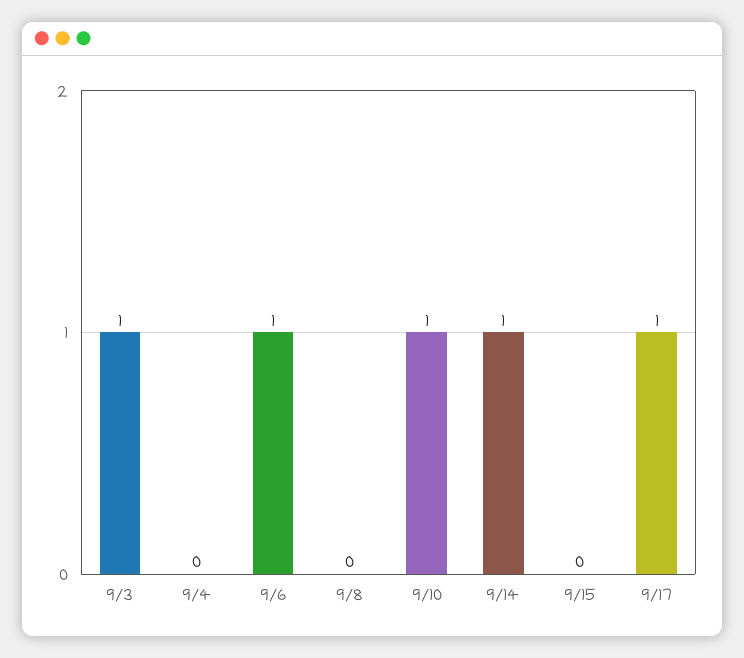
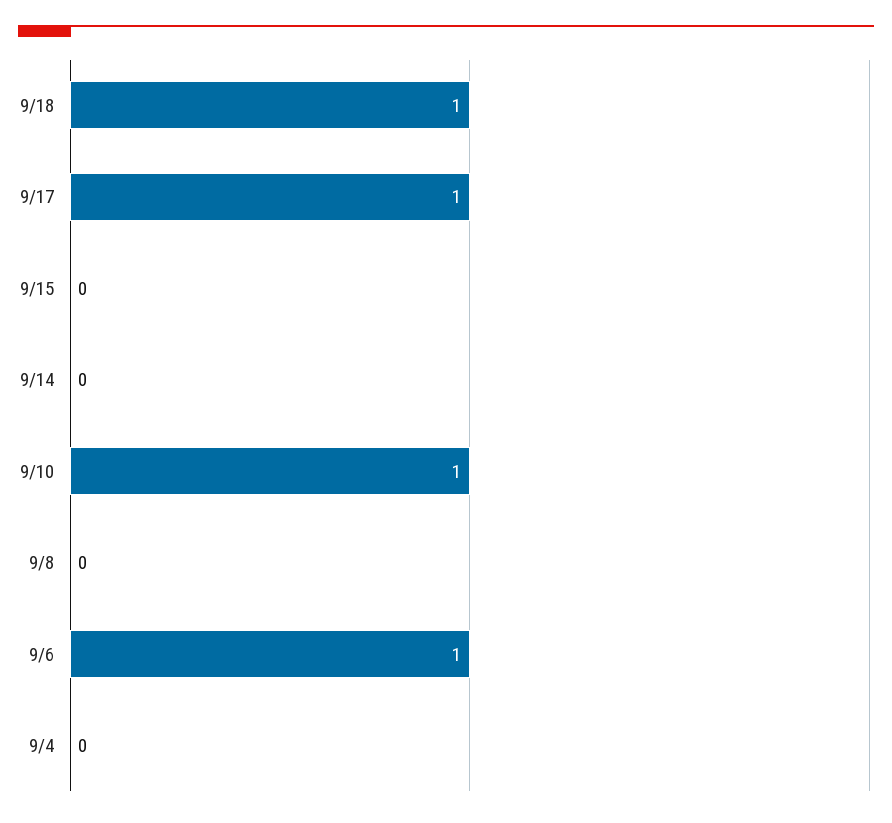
9/3: 1 -> none
9/14: 1 -> 0
9/18: none -> 1

